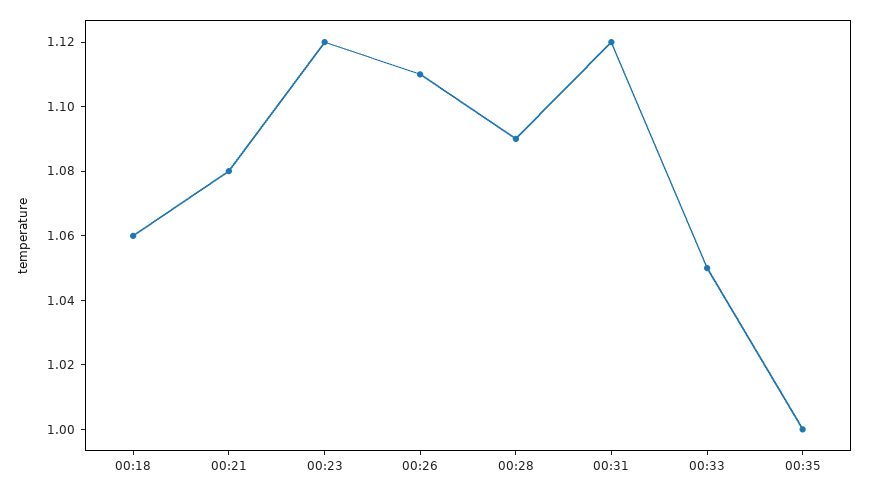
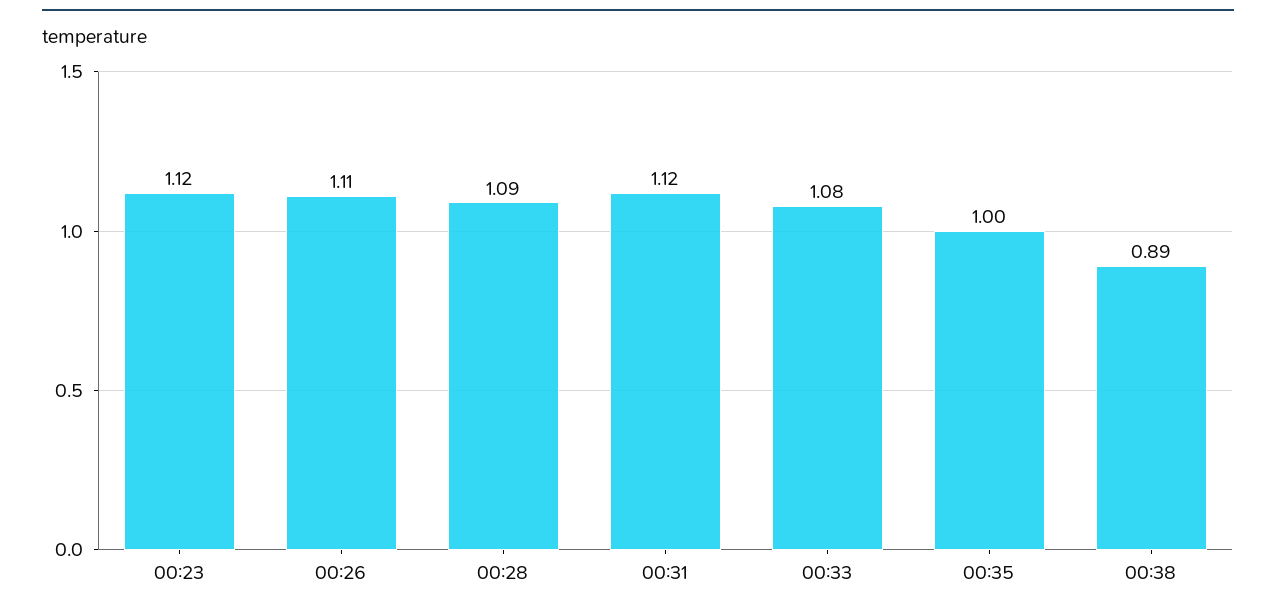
00:18: 1.06 -> none
00:21: 1.08 -> none
00:33: 1.05 -> 1.08
00:38: none -> 0.89

